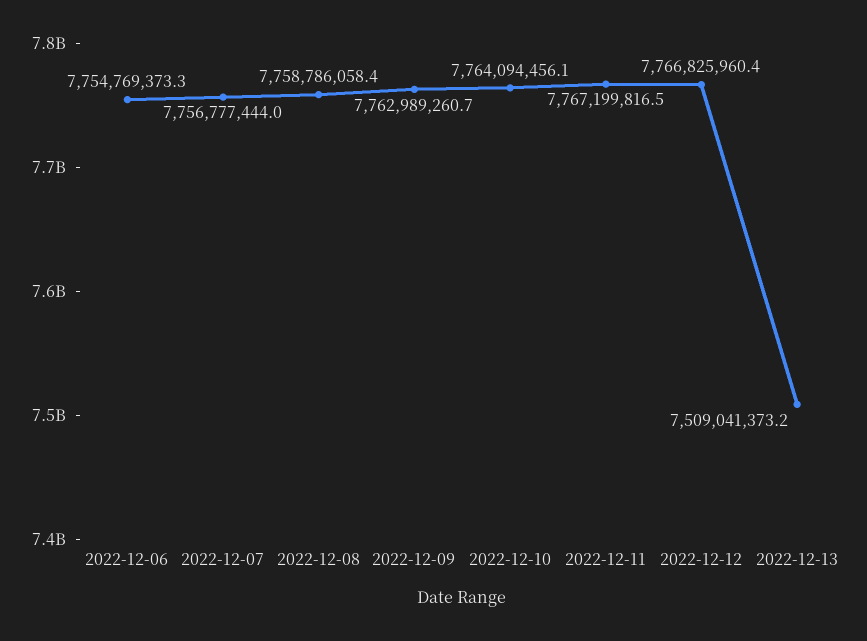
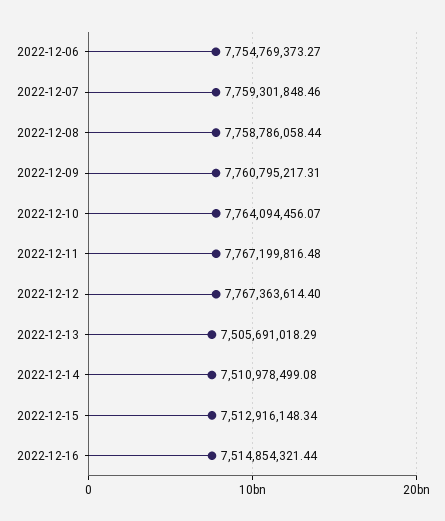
2022-12-07: 7756777444 -> 7759301848.46
2022-12-09: 7762989260.7 -> 7760795217.31
2022-12-12: 7766825960.4 -> 7767363614.4
2022-12-13: 7509041373.2 -> 7505691018.29
2022-12-14: none -> 7510978499.08
2022-12-15: none -> 7512916148.34
2022-12-16: none -> 7514854321.44

